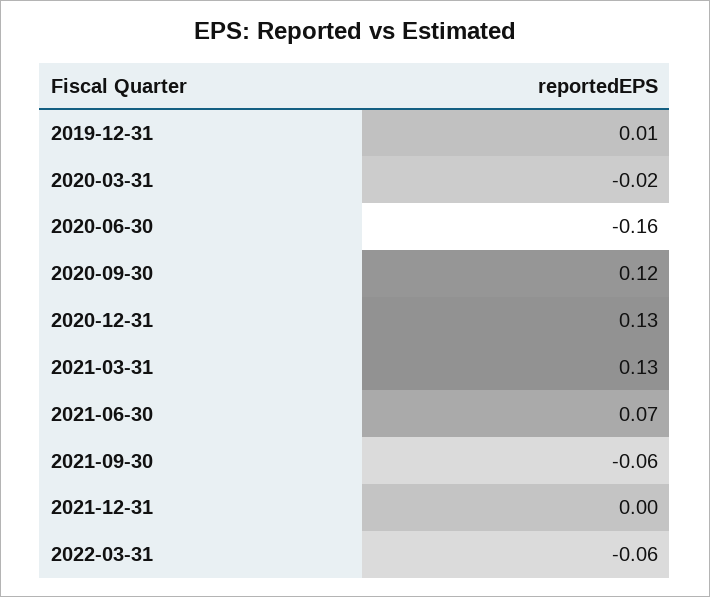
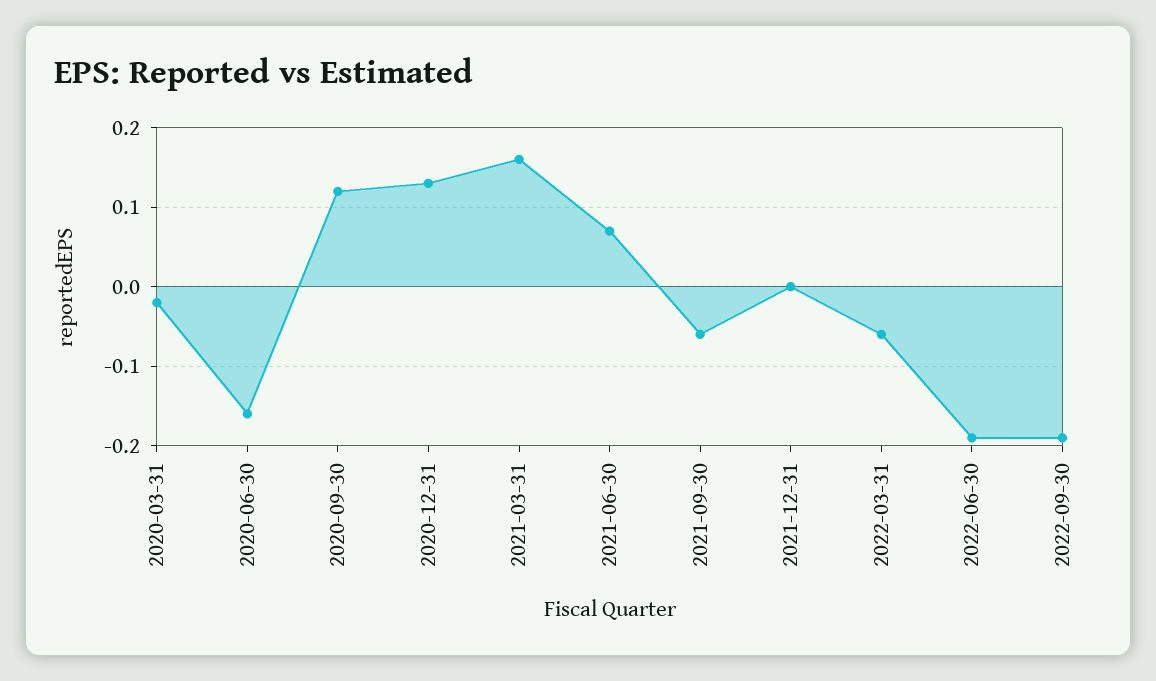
2019-12-31: 0.01 -> none
2021-03-31: 0.13 -> 0.16
2022-06-30: none -> -0.19
2022-09-30: none -> -0.19

